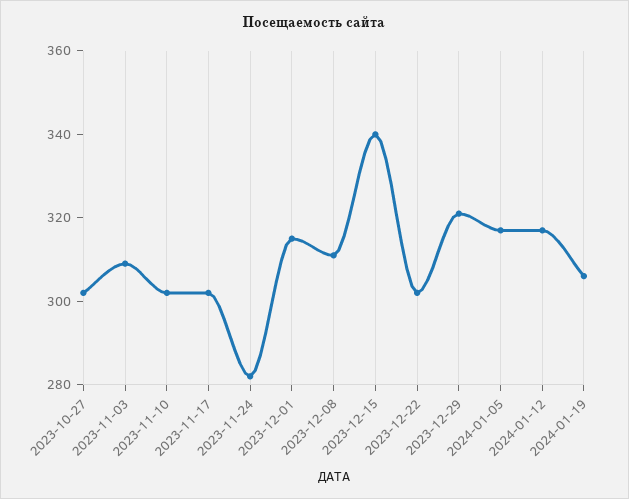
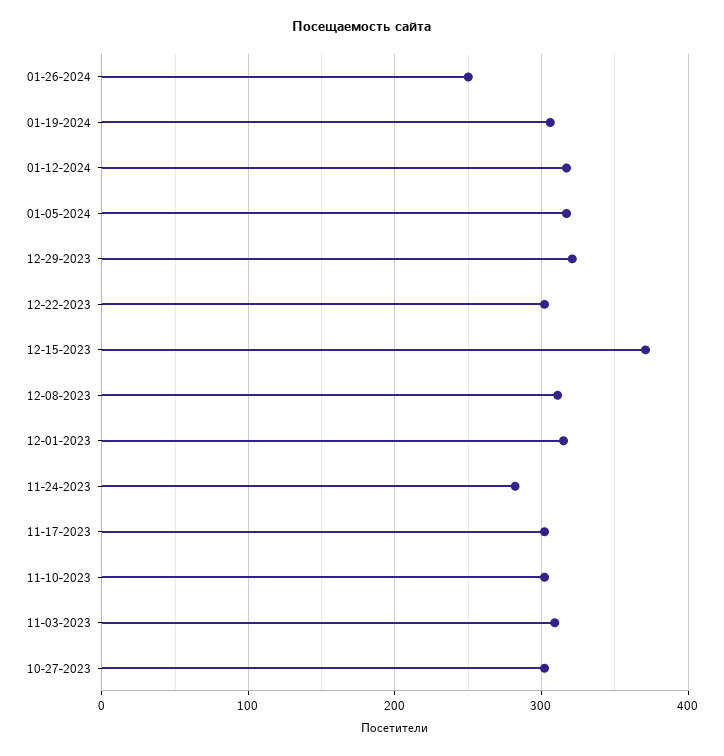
2023-12-15: 340 -> 370
01-26-2024: none -> 250

